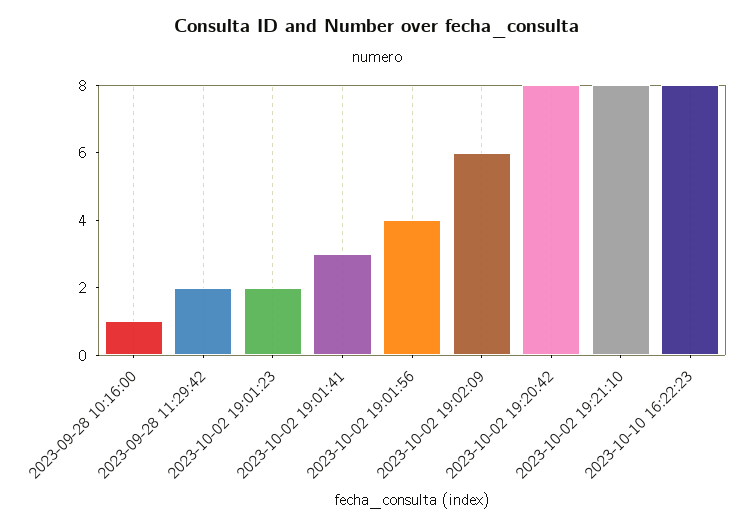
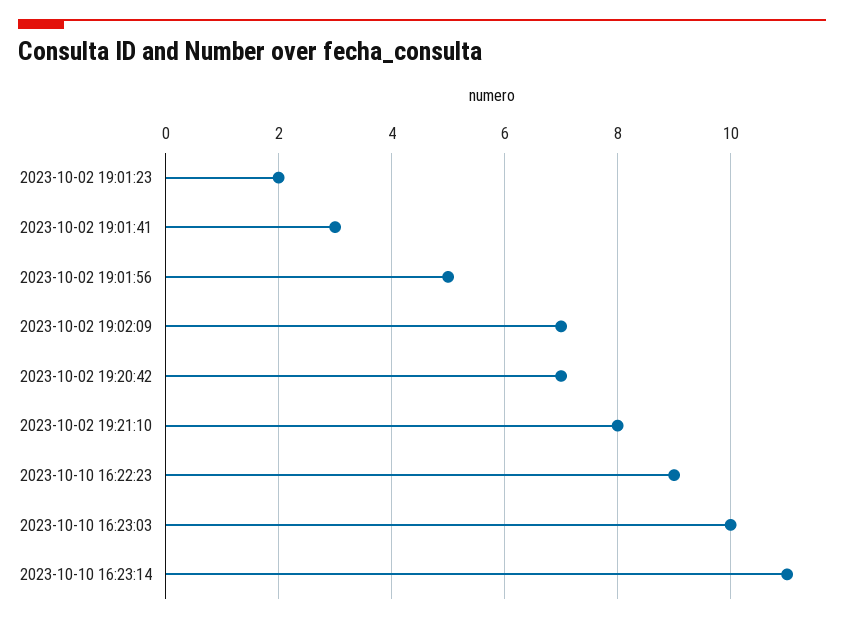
2023-09-28 10:16:00: 1 -> none
2023-09-28 11:29:42: 2 -> none
2023-10-02 19:01:56: 4 -> 5
2023-10-02 19:02:09: 6 -> 7
2023-10-02 19:20:42: 8 -> 7
2023-10-10 16:22:23: 8 -> 9
2023-10-10 16:23:03: none -> 10
2023-10-10 16:23:14: none -> 11

